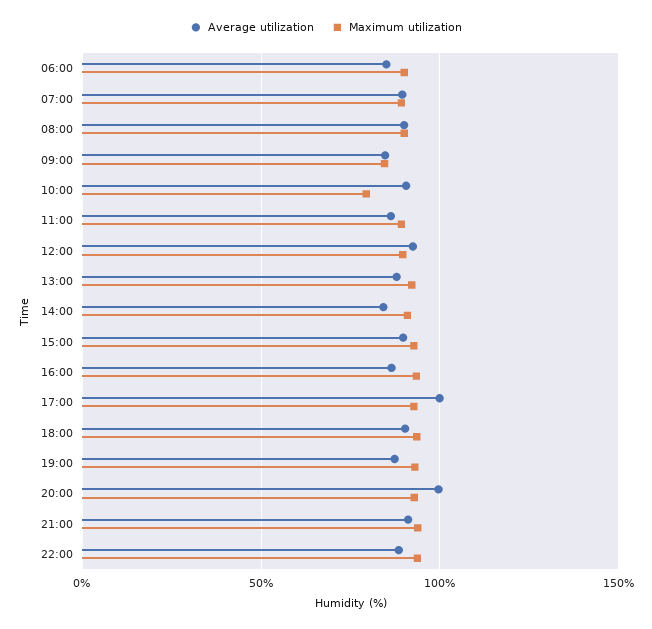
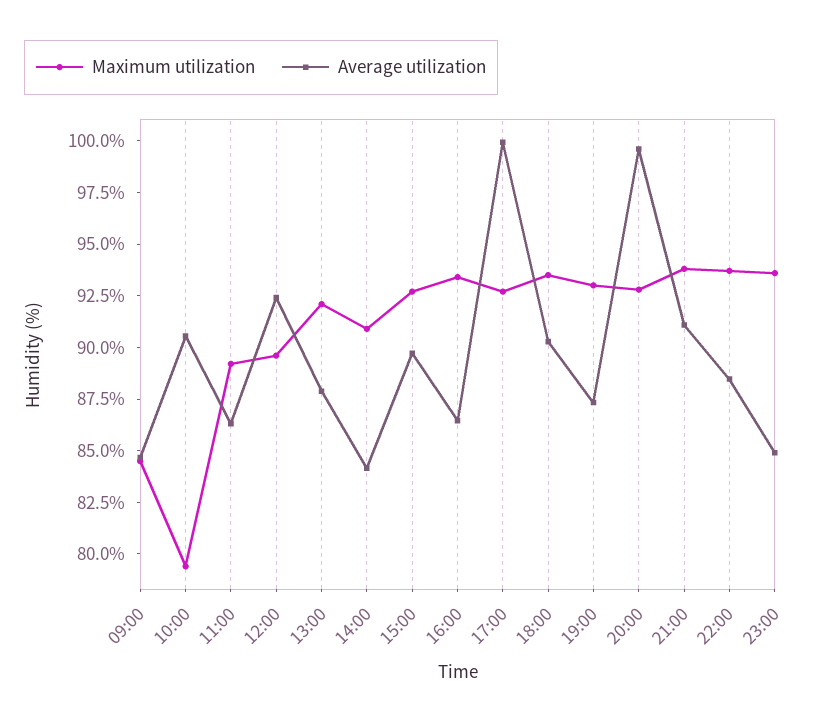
Average utilization, 06:00: 85 -> none
Maximum utilization, 06:00: 90 -> none
Average utilization, 07:00: 90 -> none
Maximum utilization, 07:00: 90 -> none
Average utilization, 08:00: 90 -> none
Maximum utilization, 08:00: 90 -> none
Maximum utilization, 23:00: none -> 93.5
Average utilization, 23:00: none -> 85

